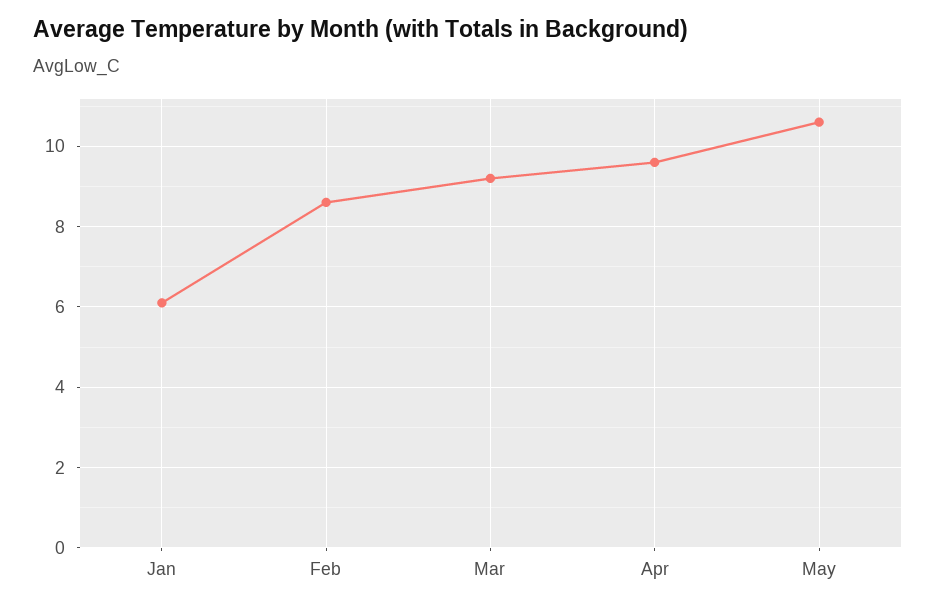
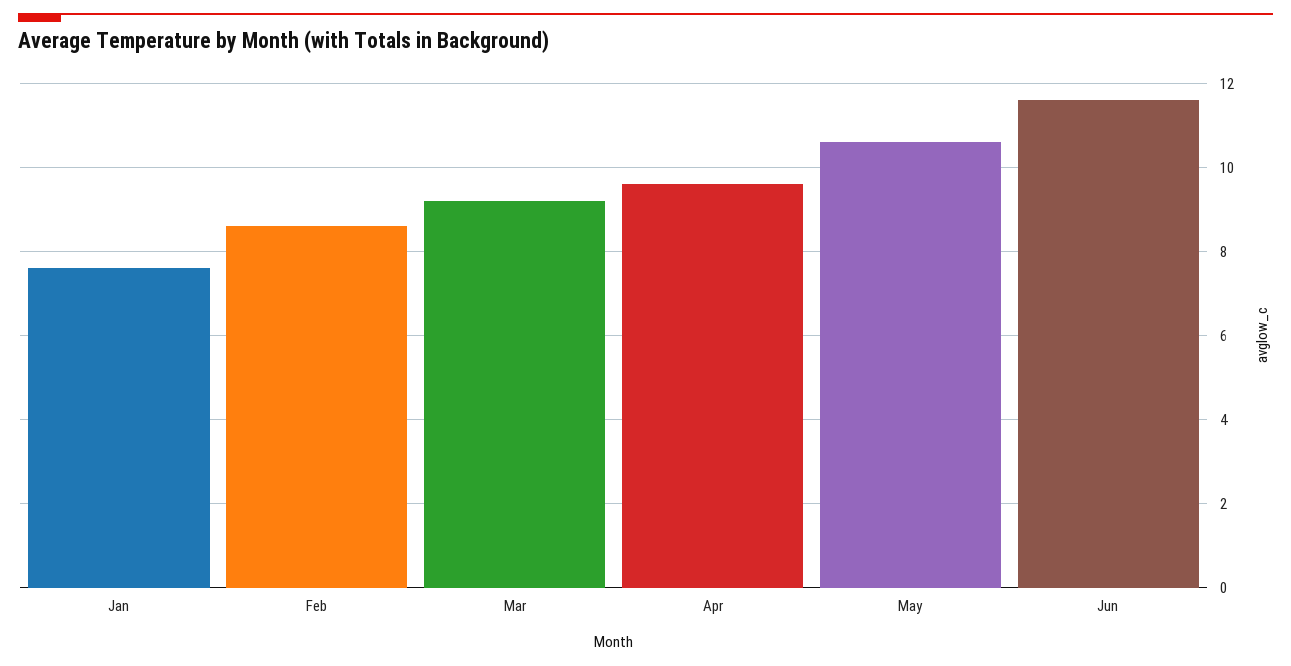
Jan: 6 -> 7.5
Jun: none -> 11.5

